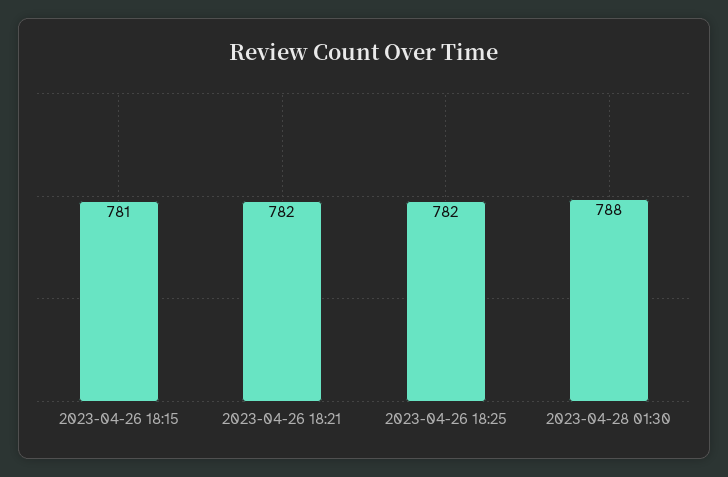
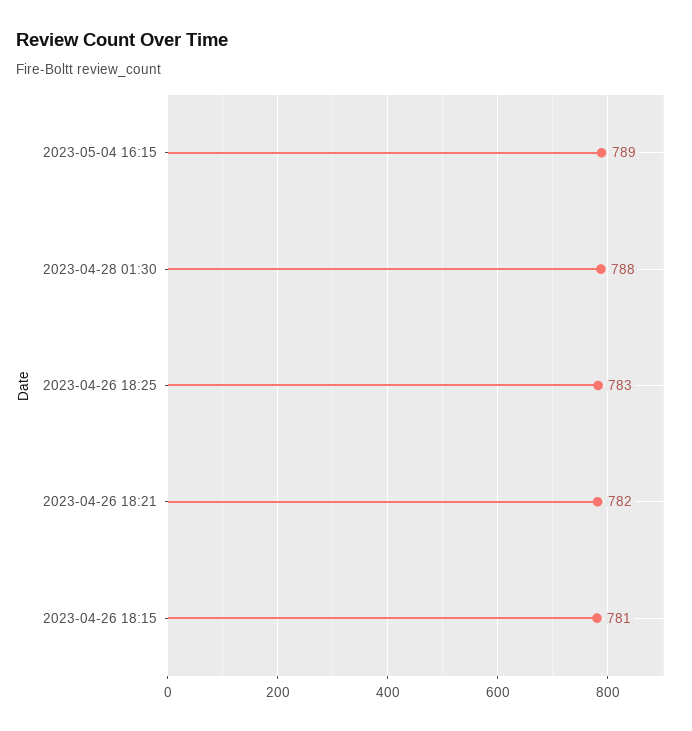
2023-04-26 18:25: 782 -> 783
2023-05-04 16:15: none -> 789

